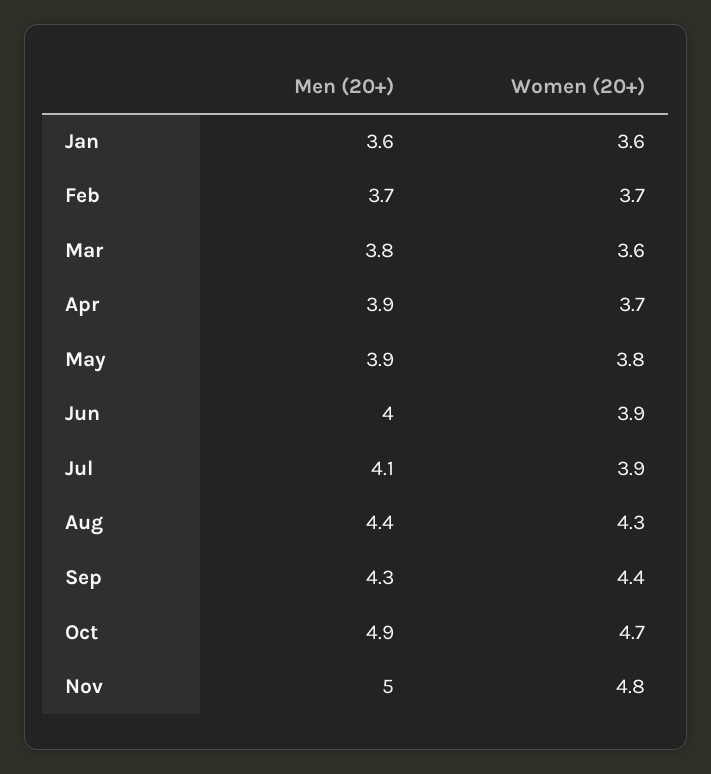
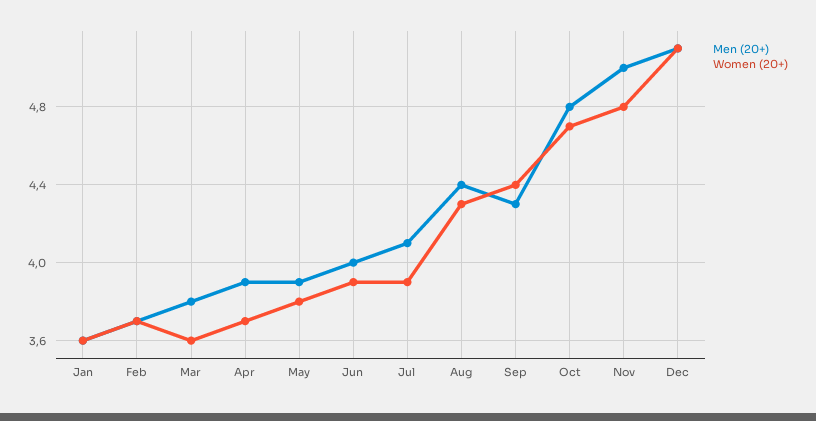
Men (20+), Oct: 4.9 -> 4.8
Men (20+), Dec: none -> 5.1
Women (20+), Dec: none -> 5.1

